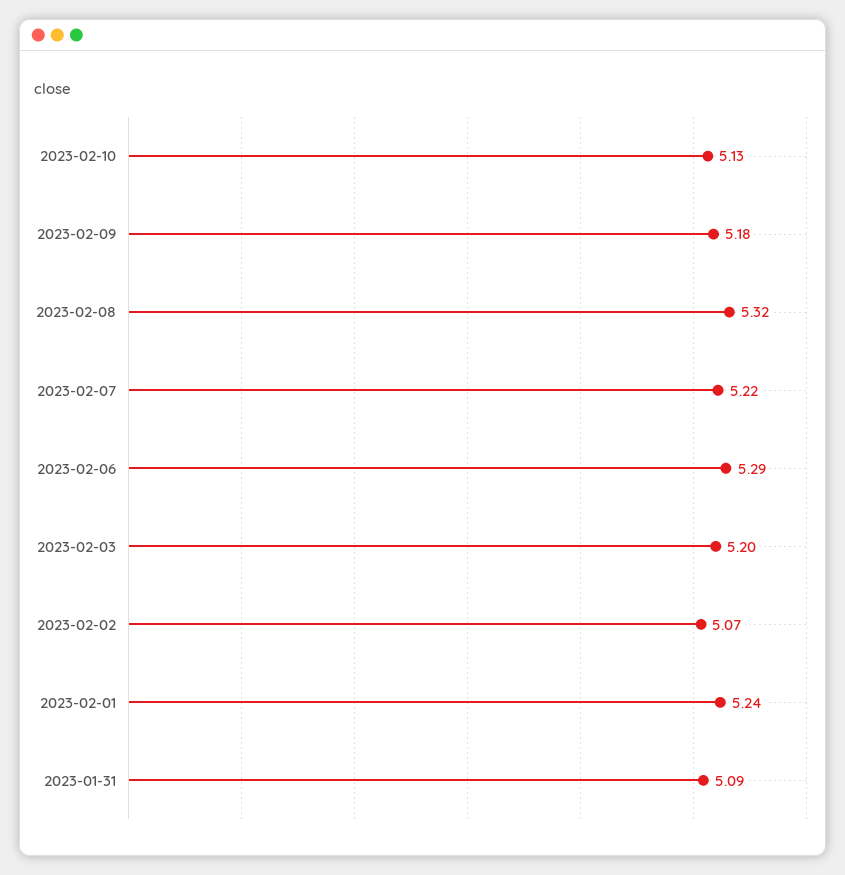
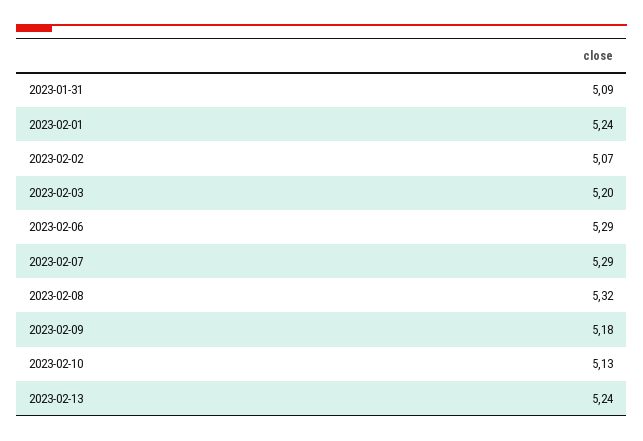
2023-02-07: 5.22 -> 5.29
2023-02-13: none -> 5.24

